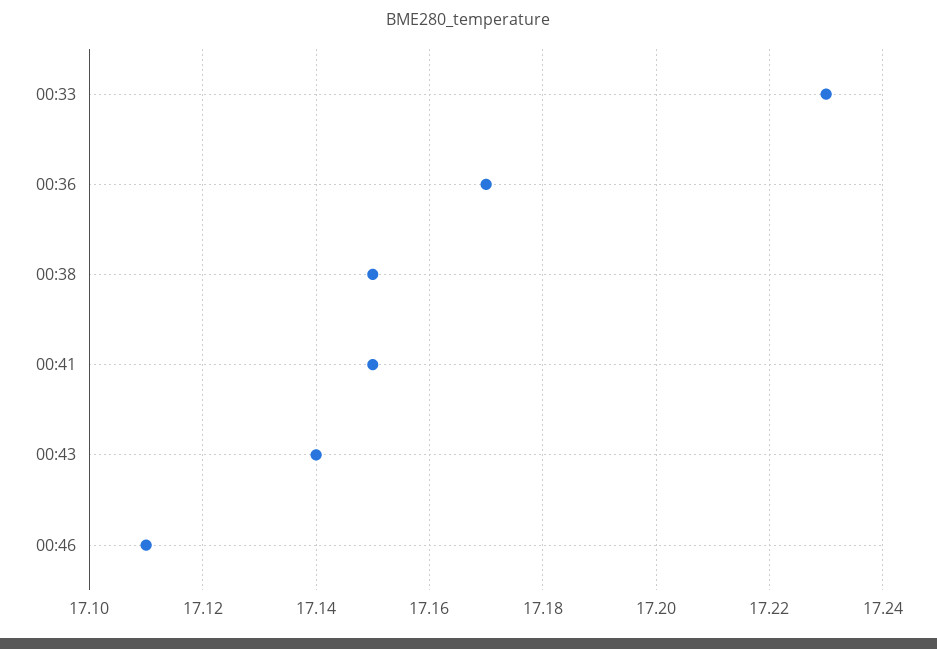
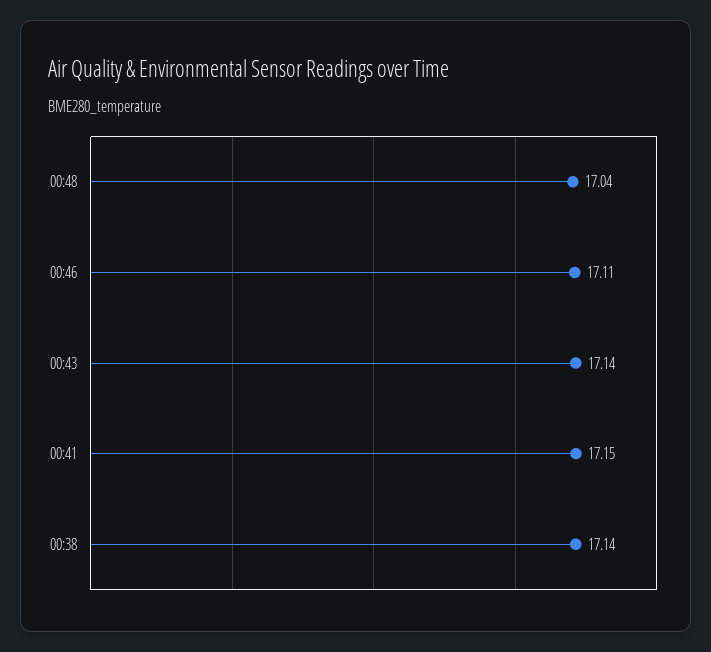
00:33: 17.23 -> none
00:36: 17.17 -> none
00:38: 17.15 -> 17.14
00:48: none -> 17.04

